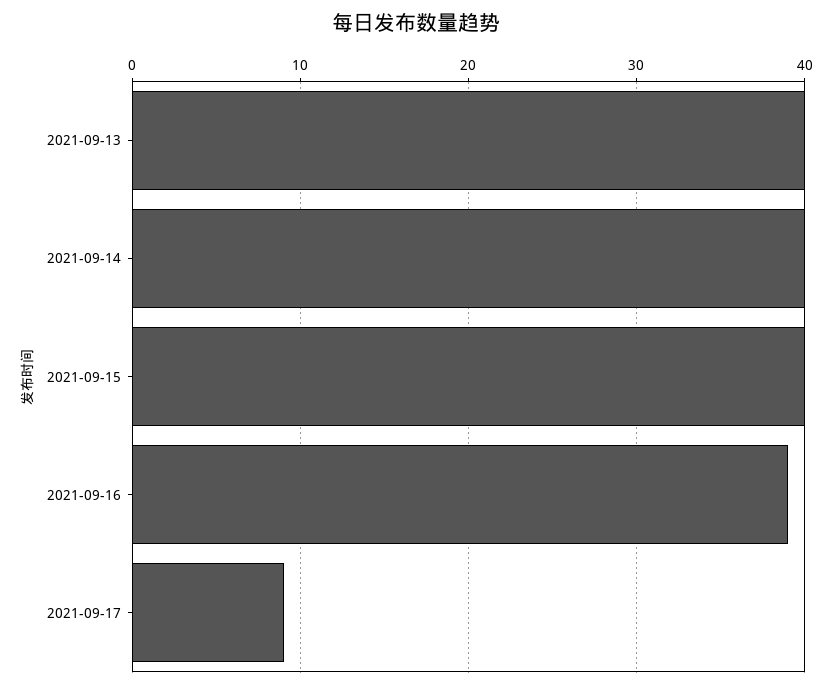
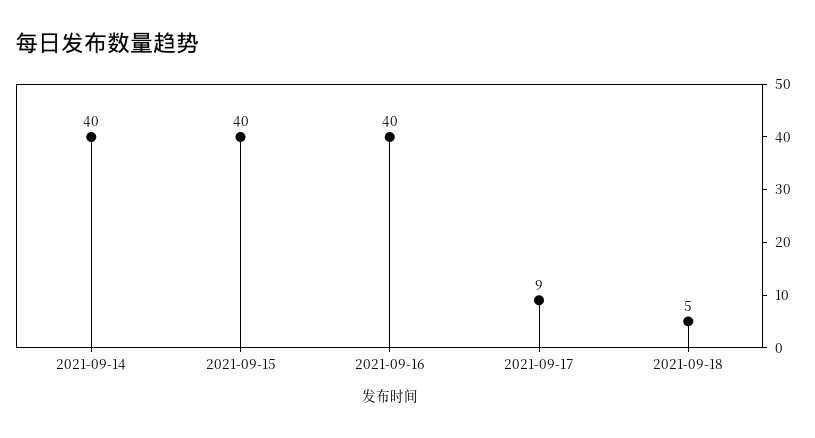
2021-09-13: 40 -> none
2021-09-16: 39 -> 40
2021-09-18: none -> 5

